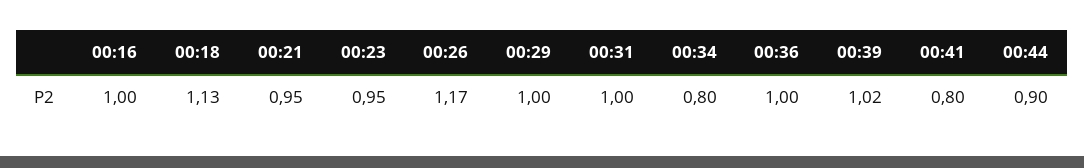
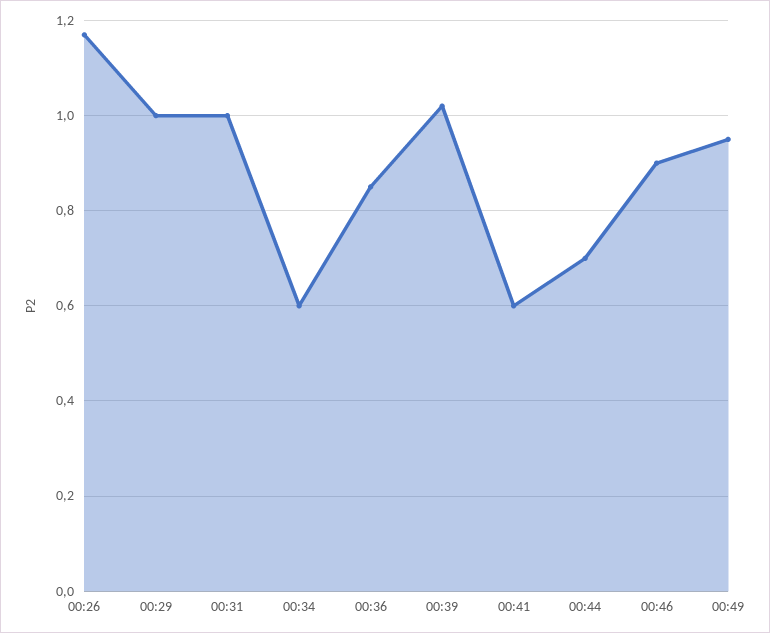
00:16: 1 -> none
00:18: 1.13 -> none
00:21: 0.95 -> none
00:23: 0.95 -> none
00:34: 0.8 -> 0.6
00:36: 1 -> 0.85
00:41: 0.8 -> 0.6
00:44: 0.9 -> 0.7
00:46: none -> 0.9
00:49: none -> 0.95

